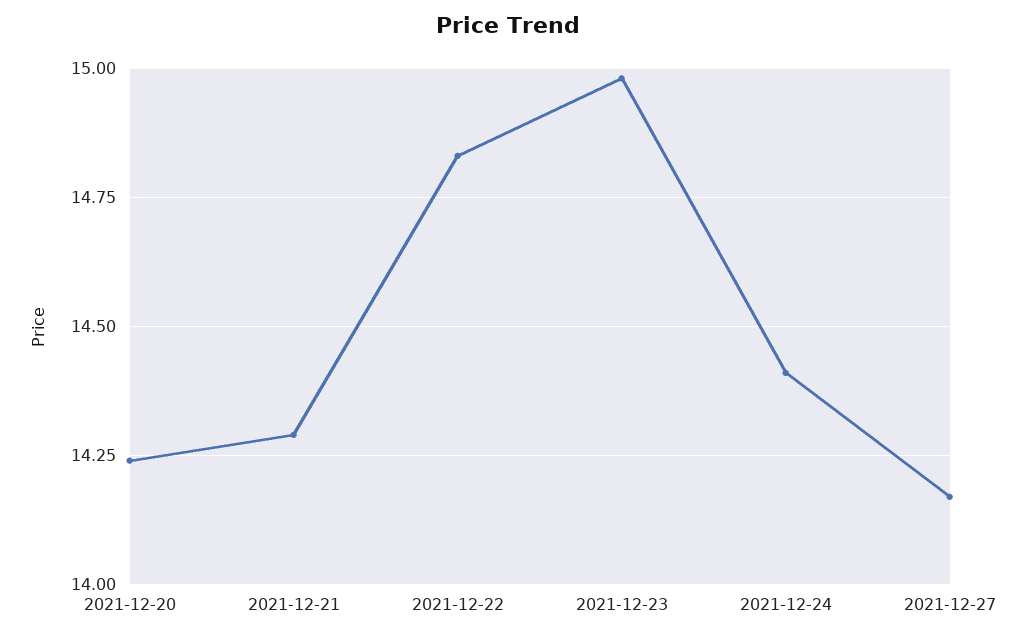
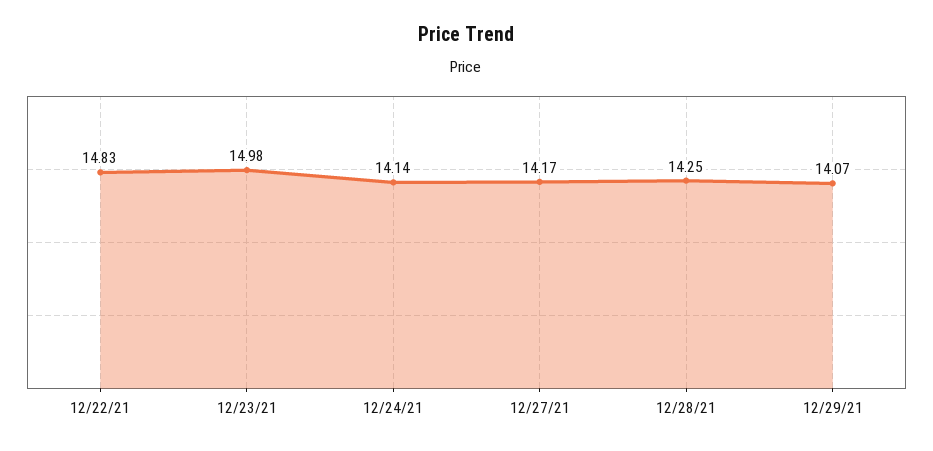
2021-12-20: 14.25 -> none
2021-12-21: 14.3 -> none
2021-12-24: 14.4 -> 14.14
12/28/21: none -> 14.25
12/29/21: none -> 14.07

